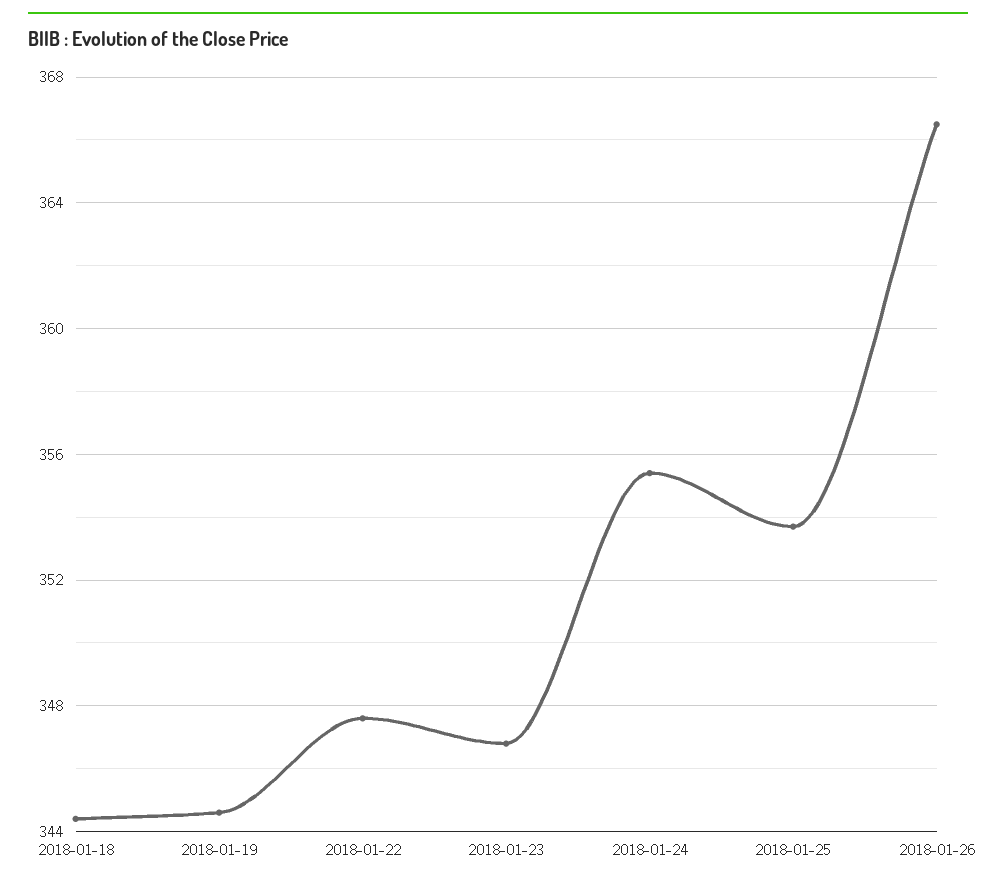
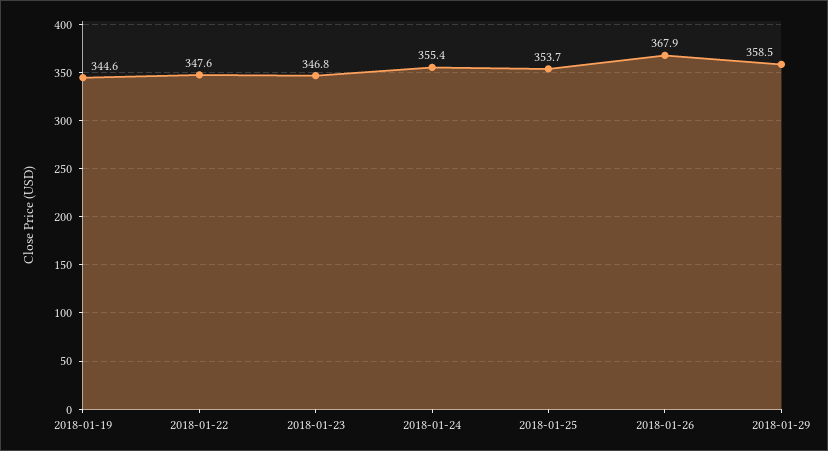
2018-01-18: 344.5 -> none
2018-01-26: 366.5 -> 367.9
2018-01-29: none -> 358.5

